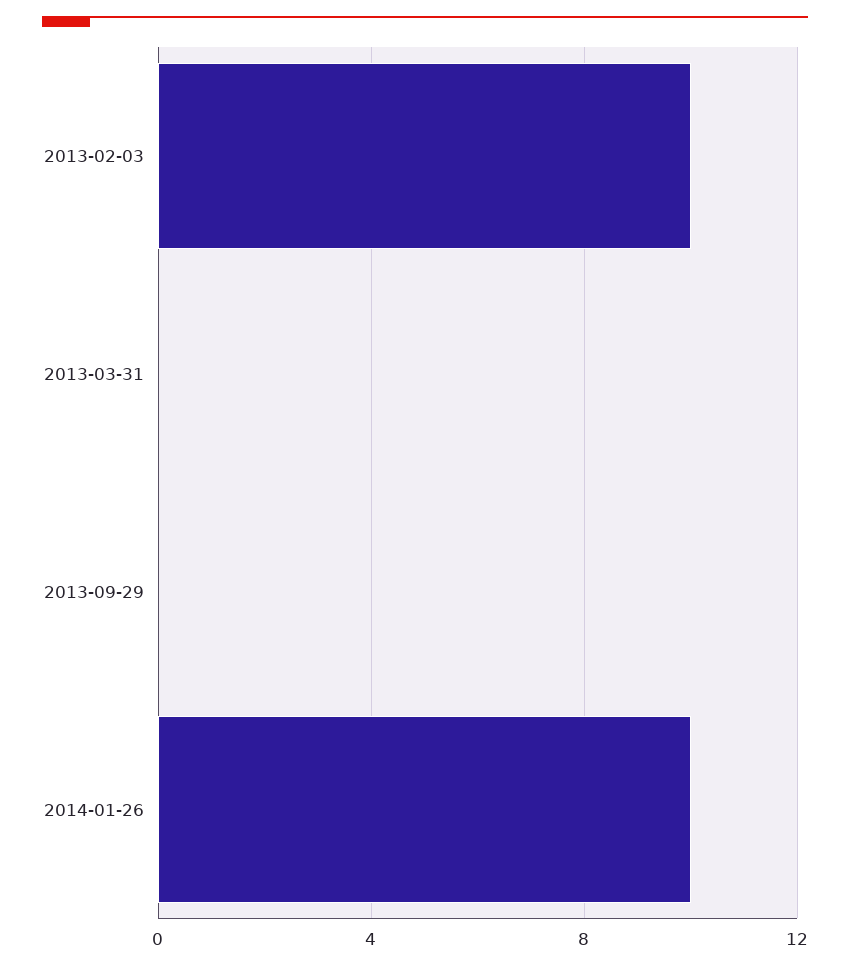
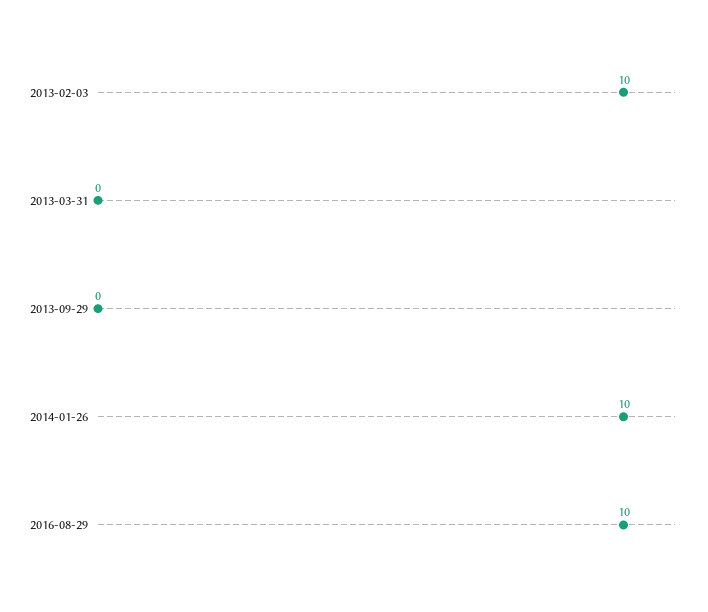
2016-08-29: none -> 10

